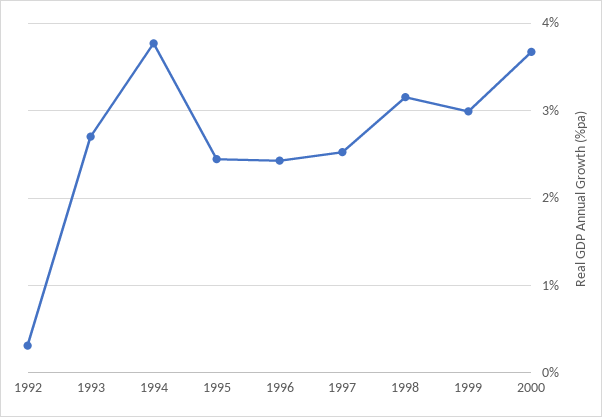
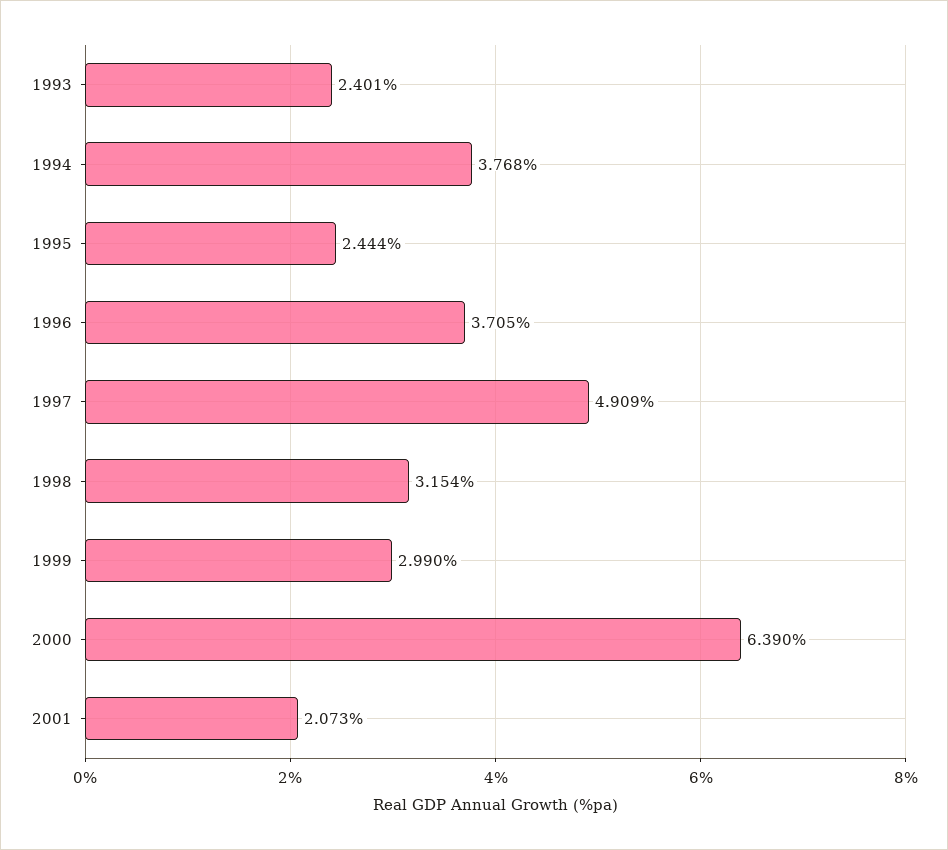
1992: 0.3 -> none
1993: 2.7 -> 2.401
1996: 2.4 -> 3.705
1997: 2.5 -> 4.909
2000: 3.7 -> 6.39
2001: none -> 2.073

